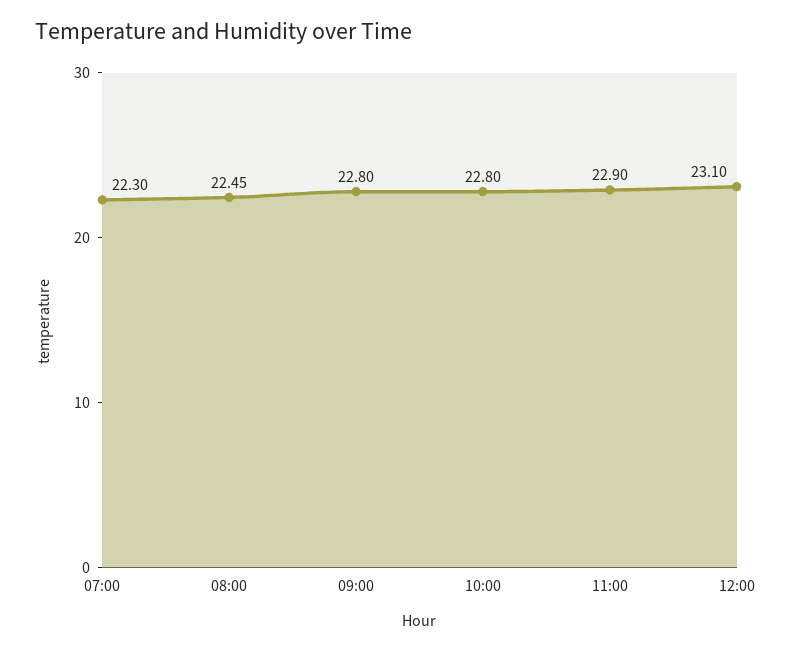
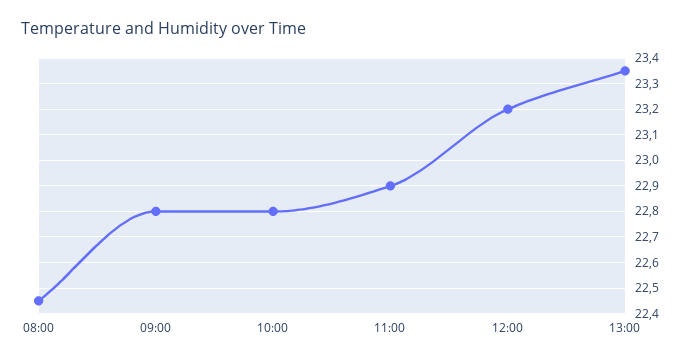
07:00: 22.3 -> none
12:00: 23.1 -> 23.2
13:00: none -> 23.35

